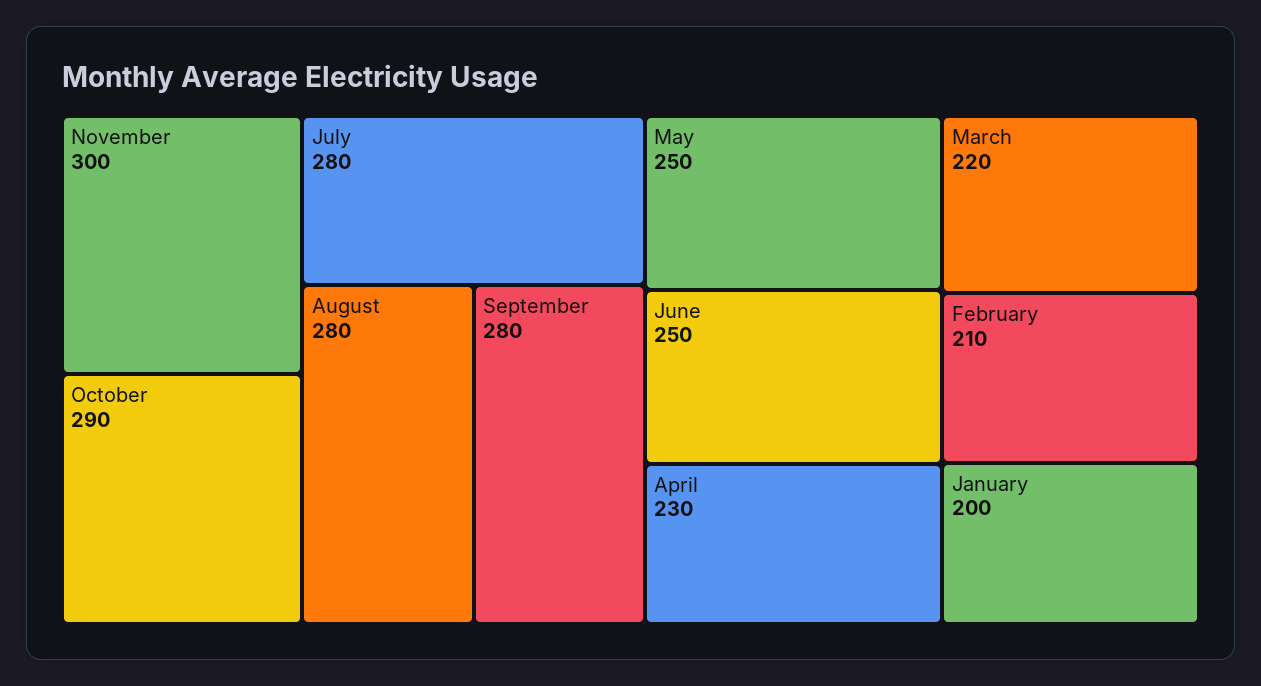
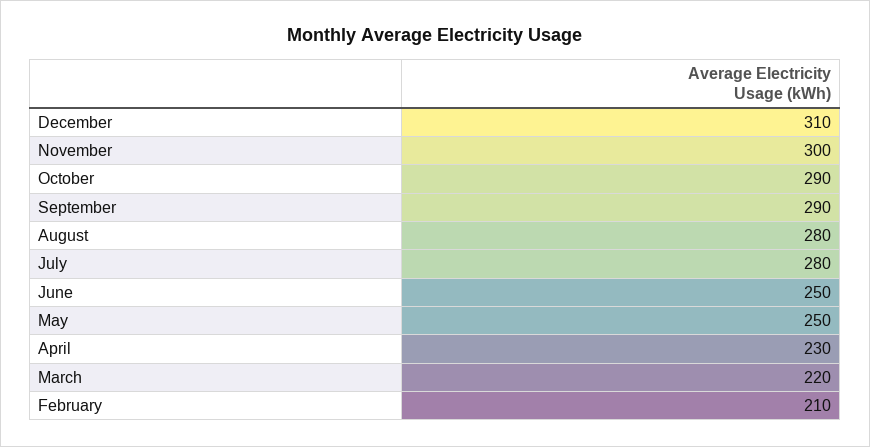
September: 280 -> 290
January: 200 -> none
December: none -> 310

